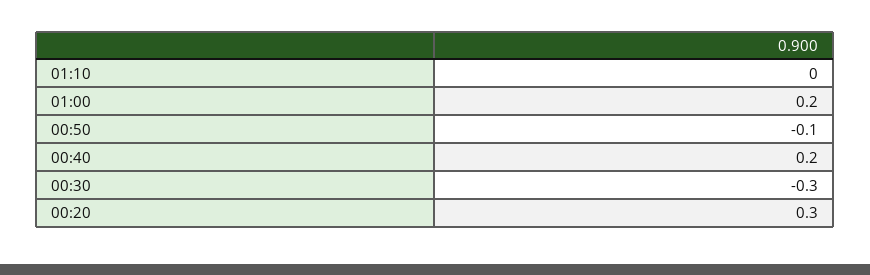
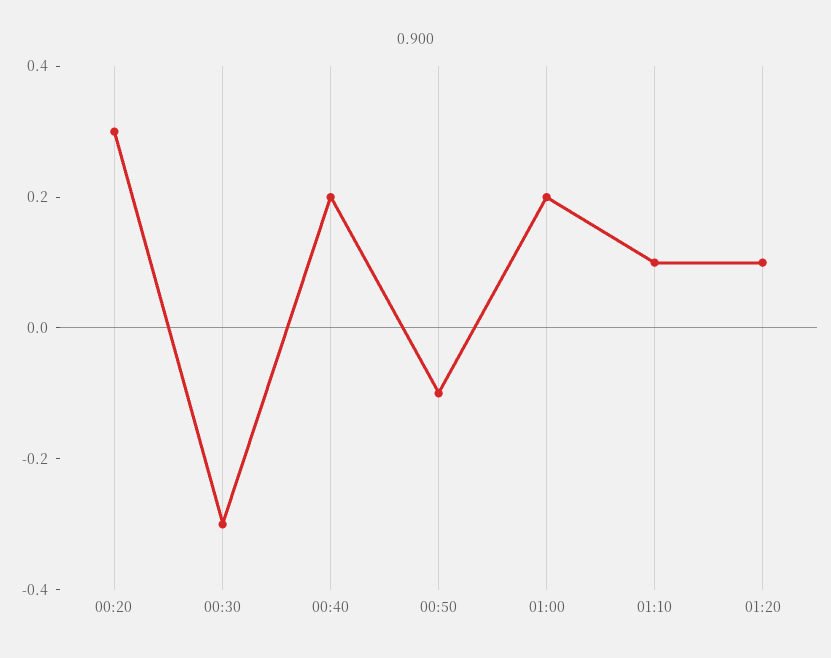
01:10: 0 -> 0.1
01:20: none -> 0.1

